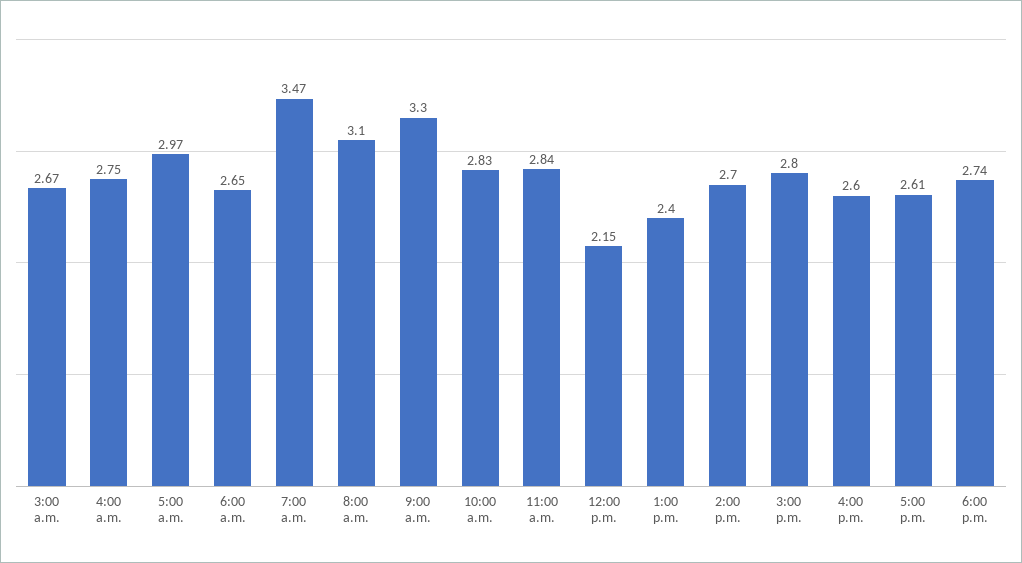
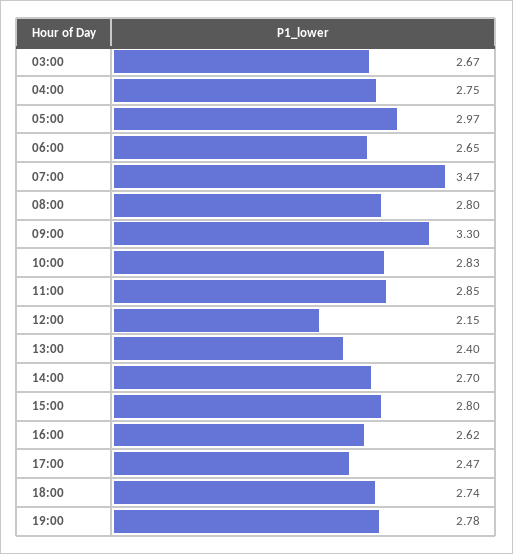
8:00 a.m.: 3.1 -> 2.8
11:00 a.m.: 2.84 -> 2.85
4:00 p.m.: 2.6 -> 2.62
5:00 p.m.: 2.61 -> 2.47
19:00: none -> 2.78

